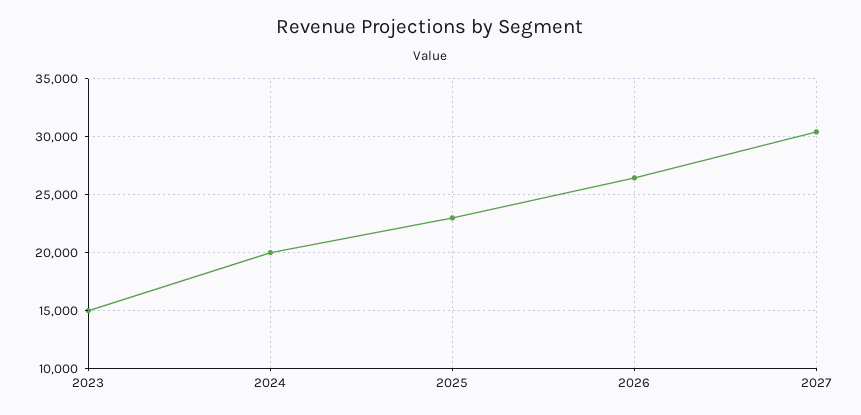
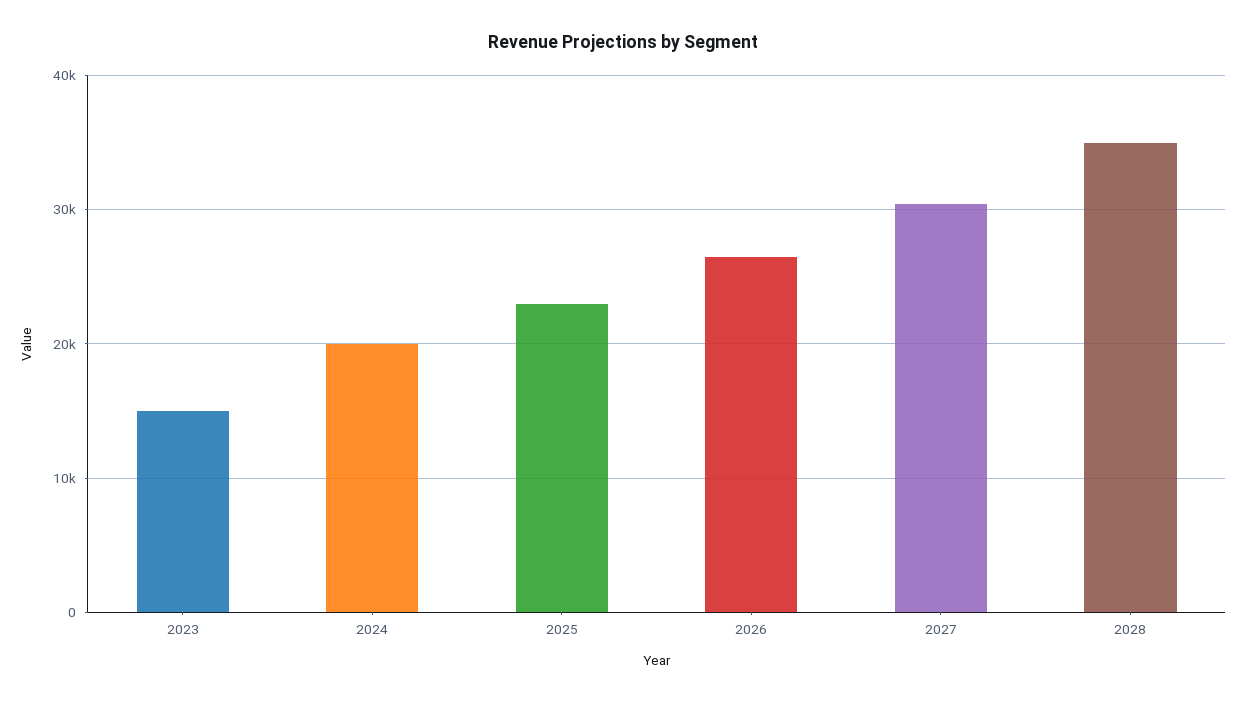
2028: none -> 35000

